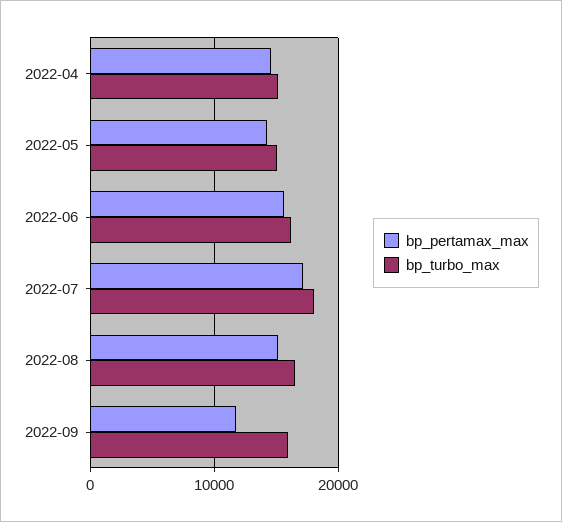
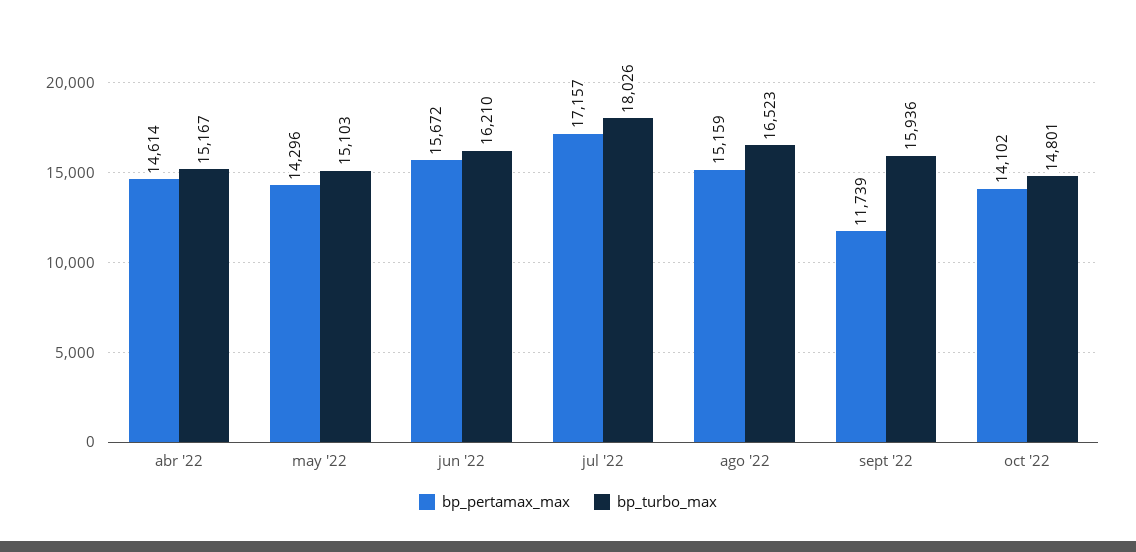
bp_pertamax_max, oct '22: none -> 14102
bp_turbo_max, oct '22: none -> 14801

